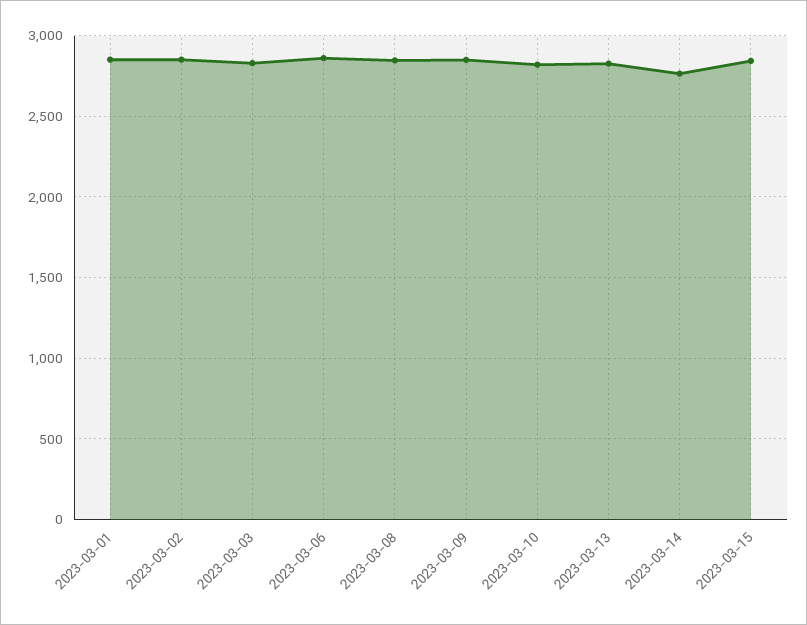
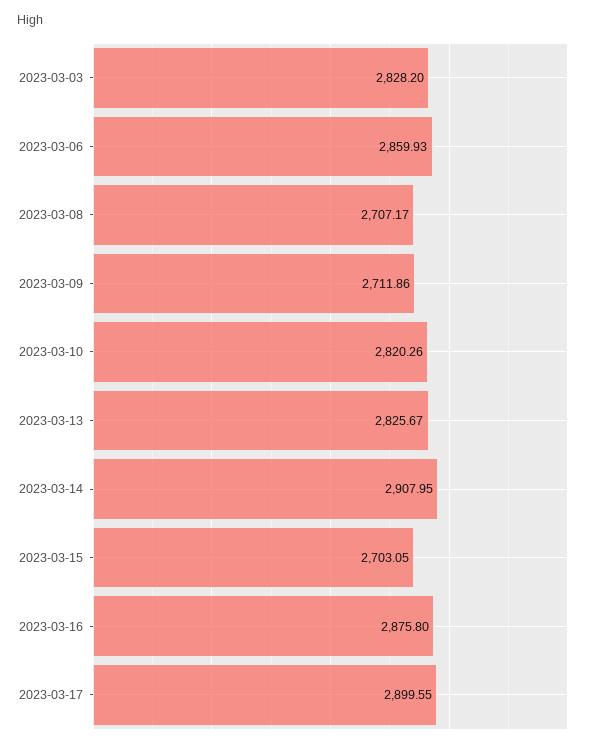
2023-03-01: 2850 -> none
2023-03-02: 2850 -> none
2023-03-08: 2850 -> 2707.17
2023-03-09: 2850 -> 2711.86
2023-03-14: 2750 -> 2907.95
2023-03-15: 2850 -> 2703.05
2023-03-16: none -> 2875.8
2023-03-17: none -> 2899.55

